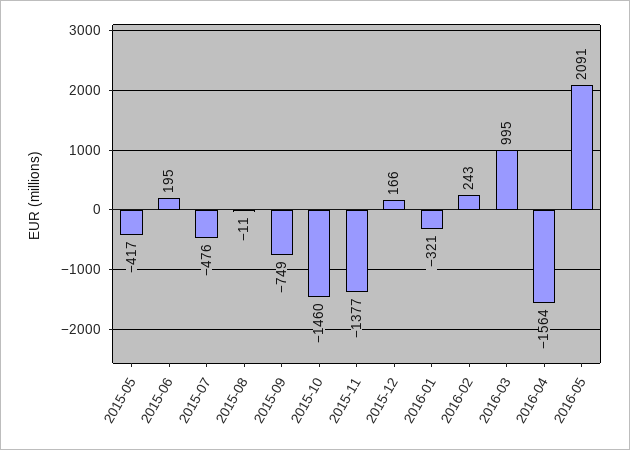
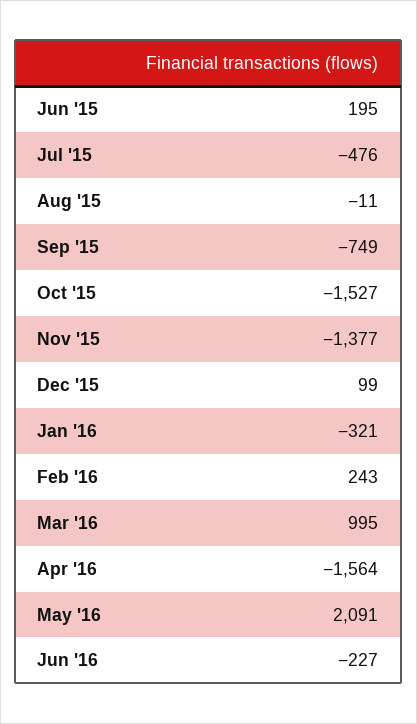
2015-05: -417 -> none
2015-10: -1460 -> -1527
2015-12: 166 -> 99
Jun '16: none -> -227

